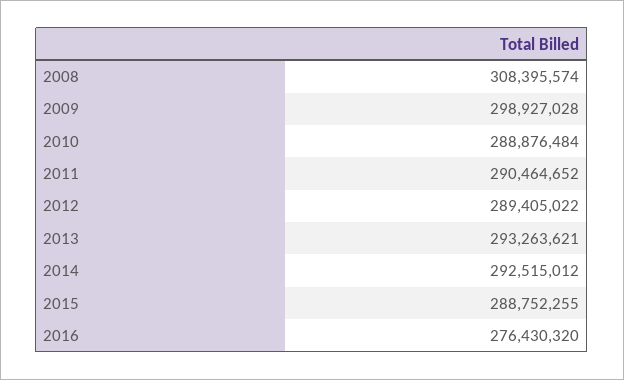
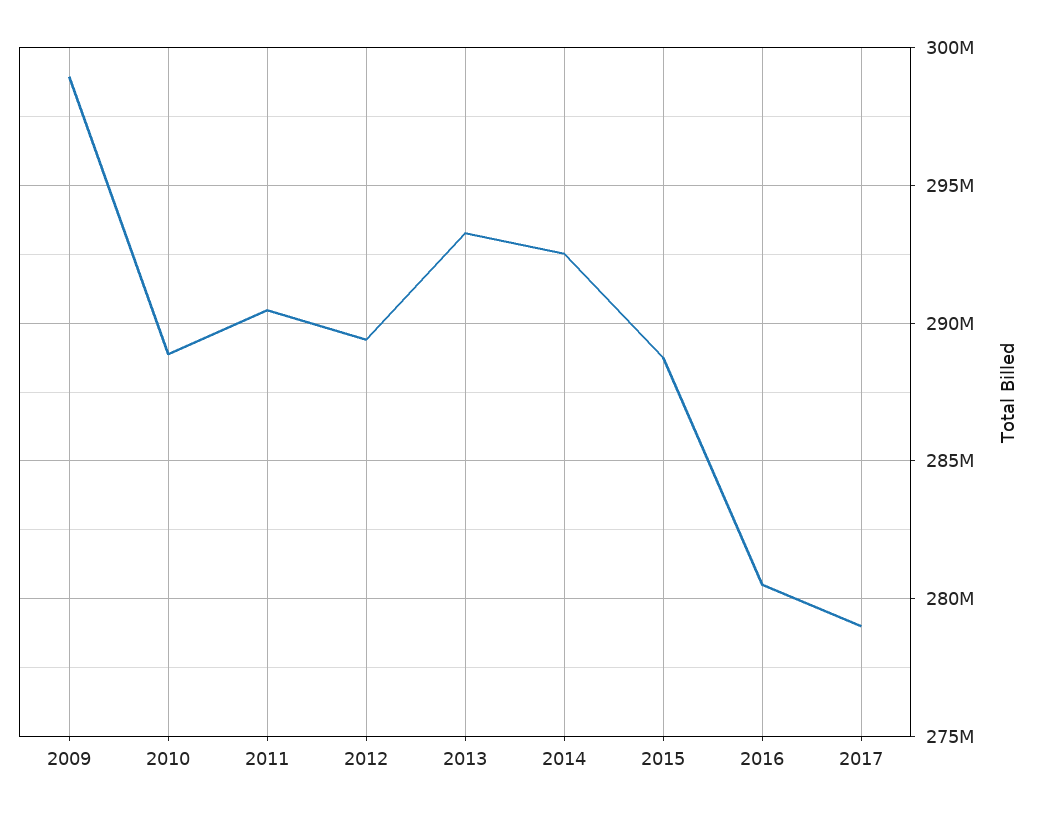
2008: 308395574 -> none
2016: 276430320 -> 280500000
2017: none -> 279000000

